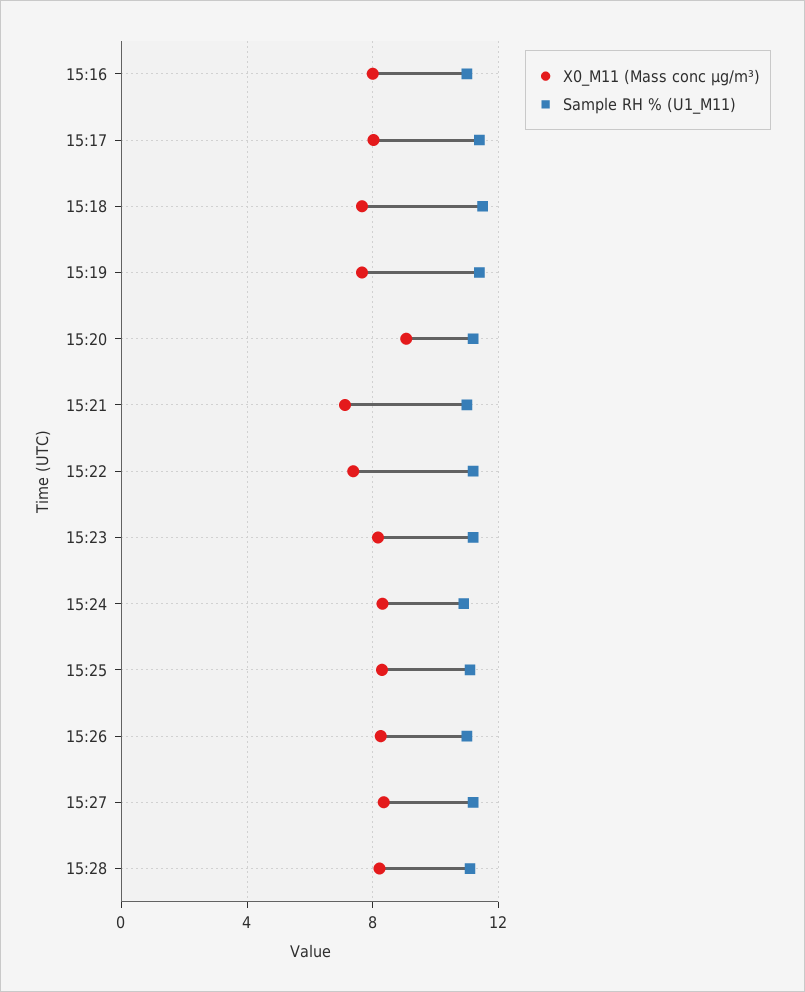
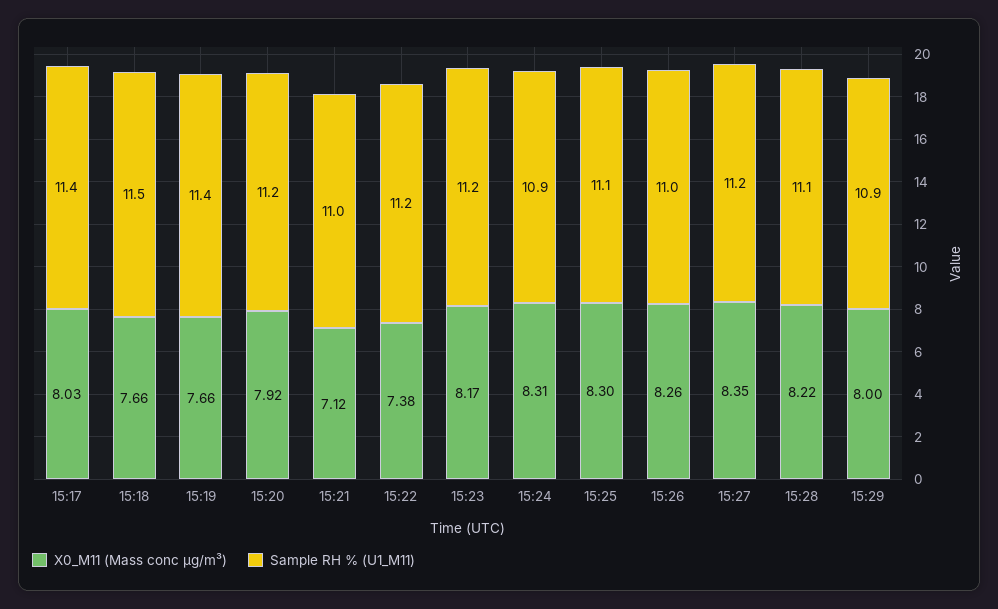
X0_M11 (Mass conc μg/m³), 15:16: 8 -> none
Sample RH % (U1_M11), 15:16: 11 -> none
X0_M11 (Mass conc μg/m³), 15:20: 9 -> 7.92
X0_M11 (Mass conc μg/m³), 15:29: none -> 8
Sample RH % (U1_M11), 15:29: none -> 10.9

